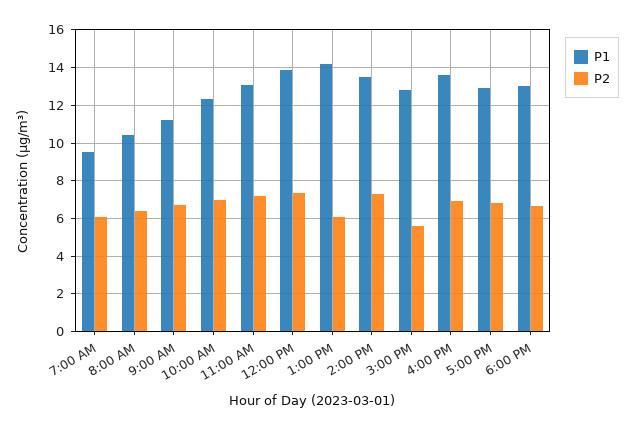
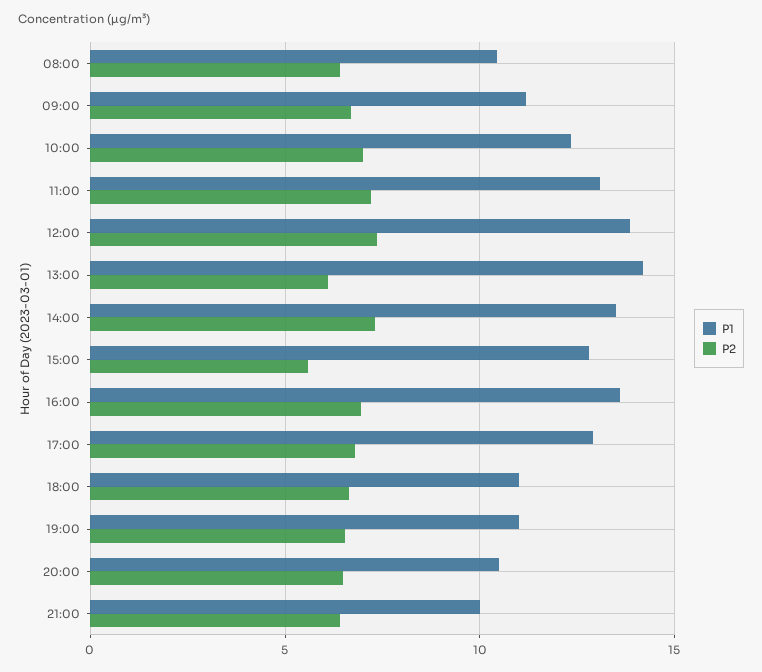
P1, 7:00 AM: 9.5 -> none
P2, 7:00 AM: 6 -> none
P1, 6:00 PM: 13 -> 11
P1, 19:00: none -> 11
P2, 19:00: none -> 6.5
P1, 20:00: none -> 10.5
P2, 20:00: none -> 6.5
P1, 21:00: none -> 10
P2, 21:00: none -> 6.5

